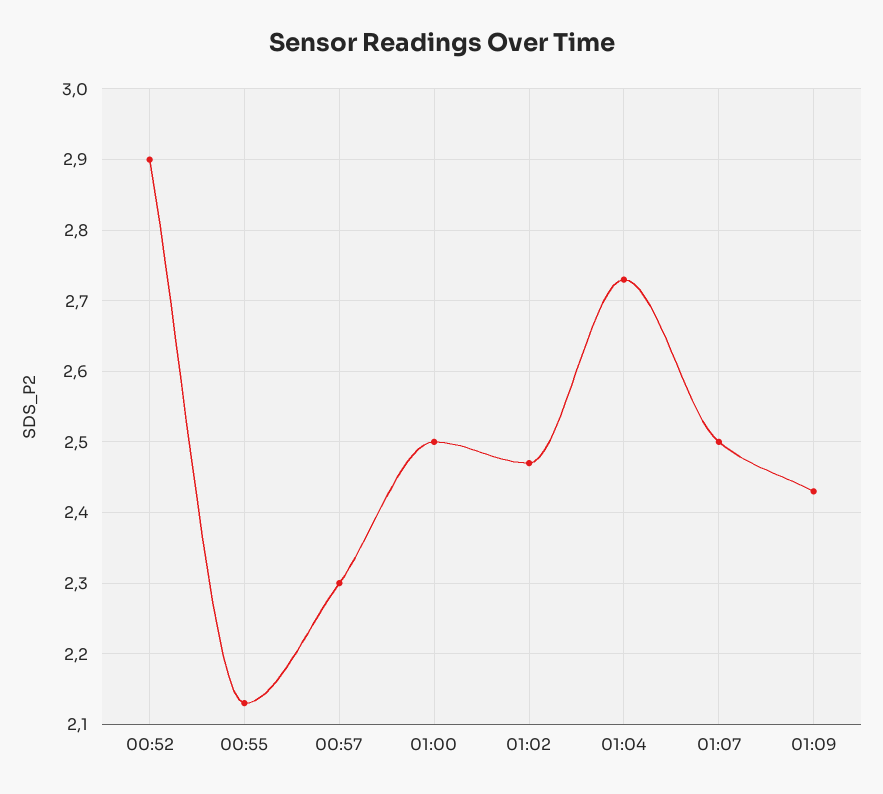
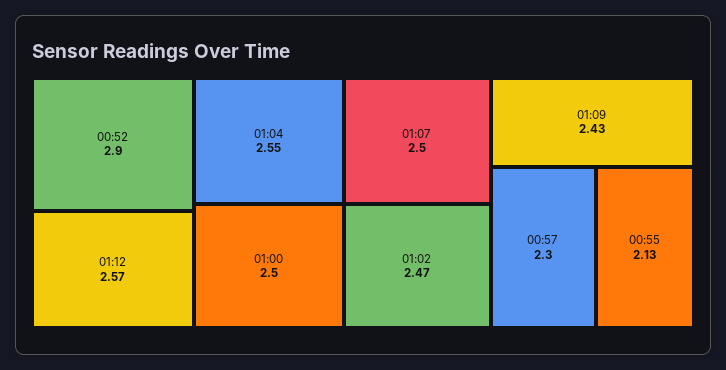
01:04: 2.73 -> 2.55
01:12: none -> 2.57

